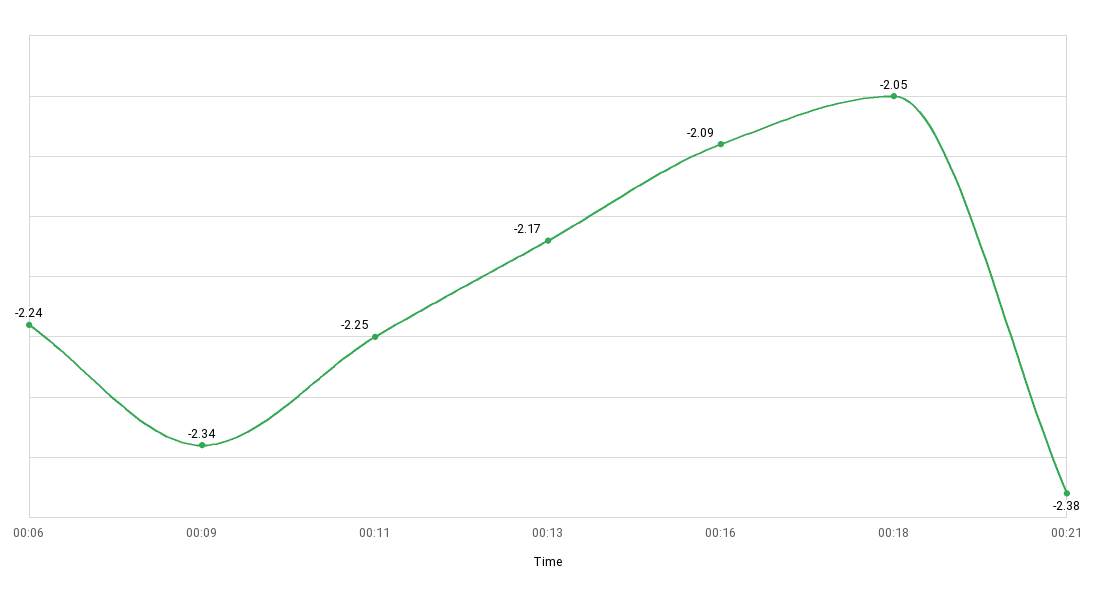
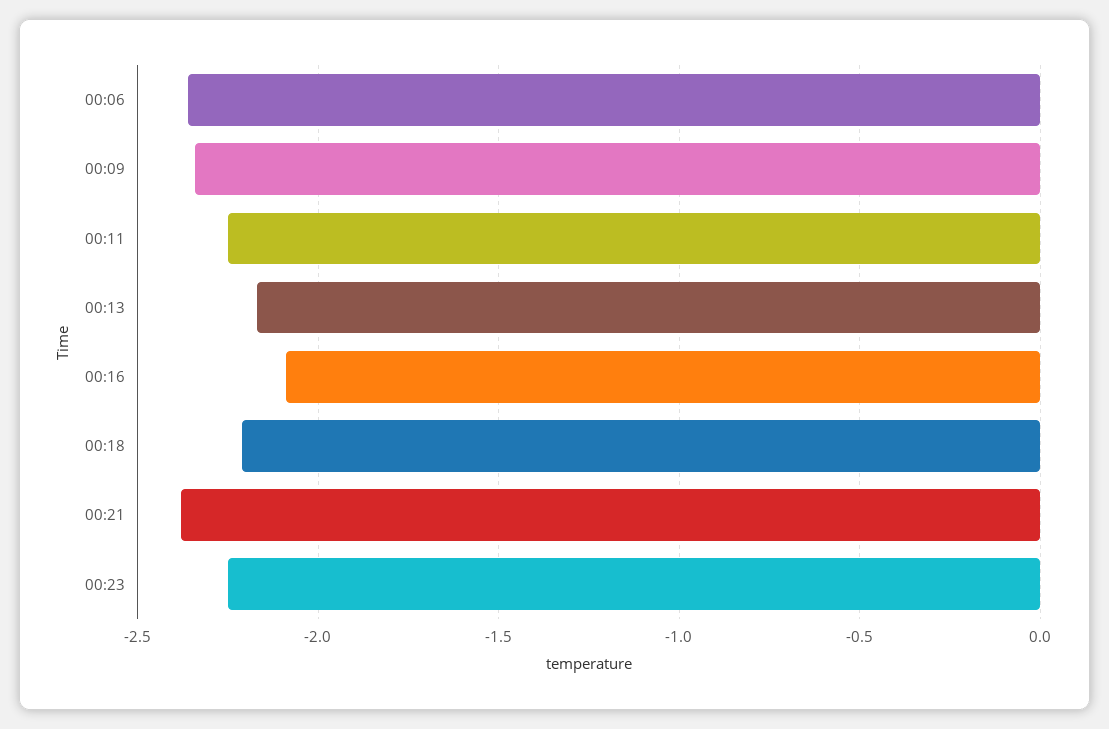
00:06: -2.24 -> -2.35
00:18: -2.05 -> -2.2
00:23: none -> -2.25

